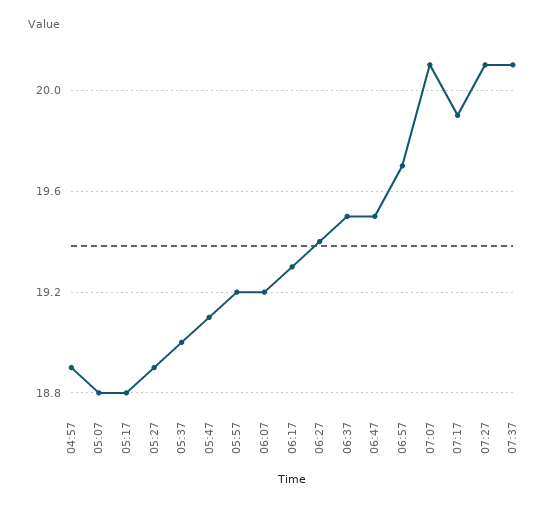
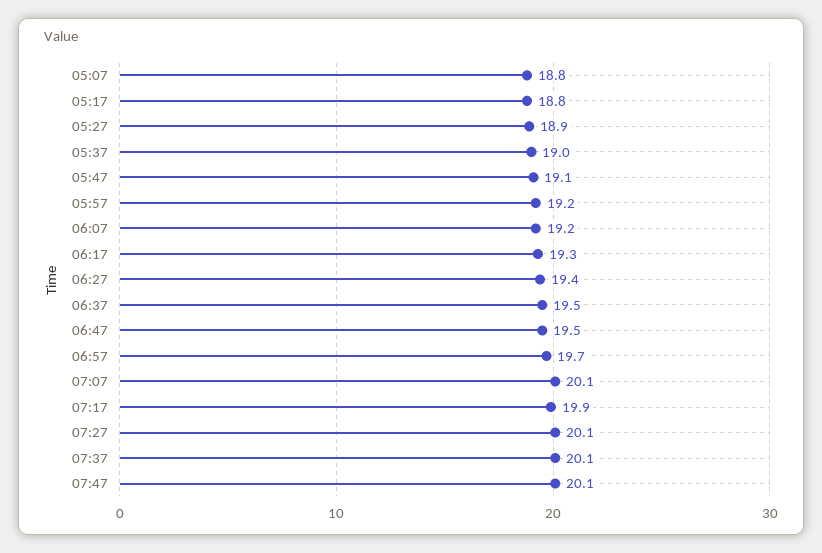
04:57: 18.9 -> none
07:47: none -> 20.1

